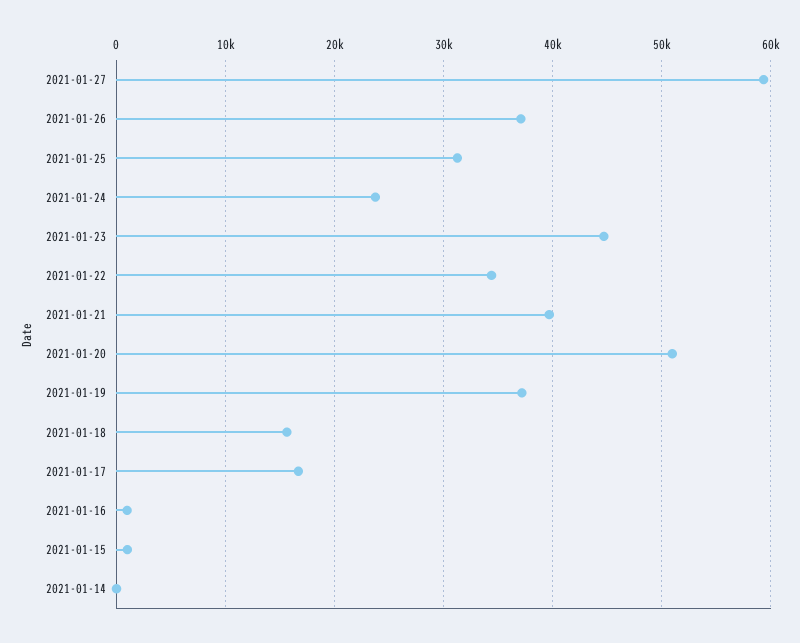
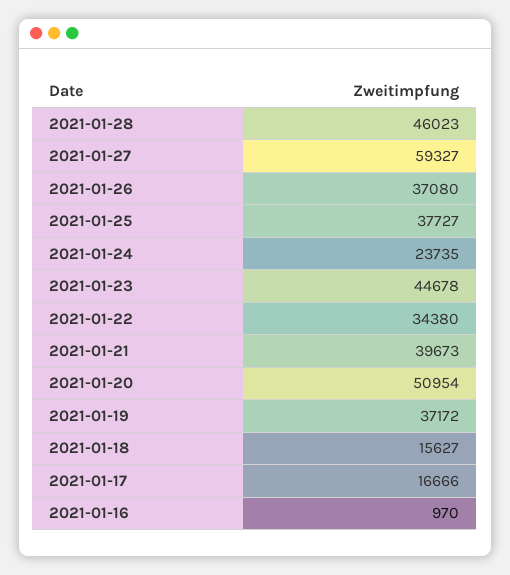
2021-01-25: 31000 -> 37727
2021-01-15: 1000 -> none
2021-01-14: 0 -> none
2021-01-28: none -> 46023

